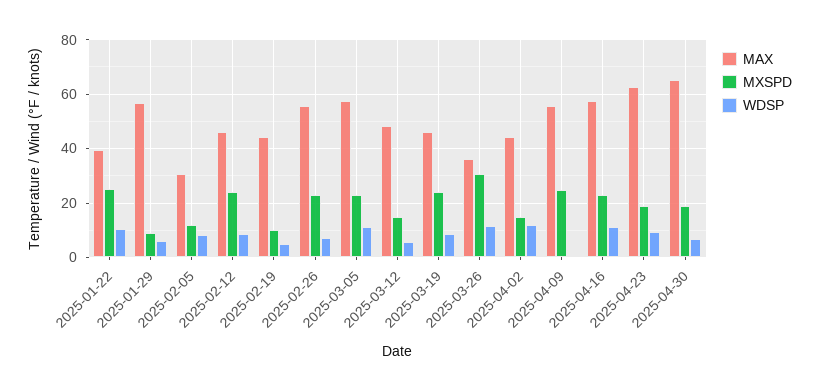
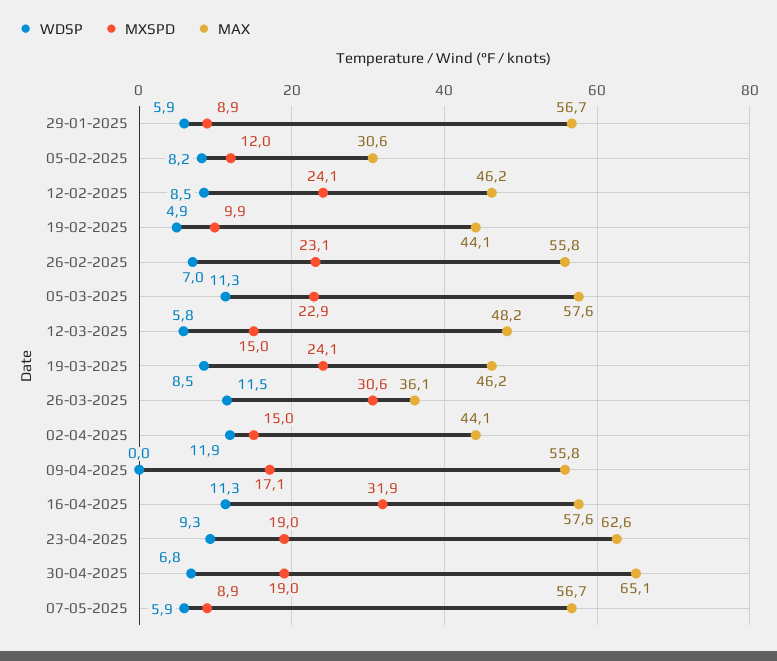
MAX, 2025-01-22: 40 -> none
MXSPD, 2025-01-22: 25 -> none
WDSP, 2025-01-22: 10 -> none
MXSPD, 2025-04-09: 25 -> 17.1
MXSPD, 2025-04-16: 22.5 -> 31.9
WDSP, 07-05-2025: none -> 5.9
MXSPD, 07-05-2025: none -> 8.9
MAX, 07-05-2025: none -> 56.7

